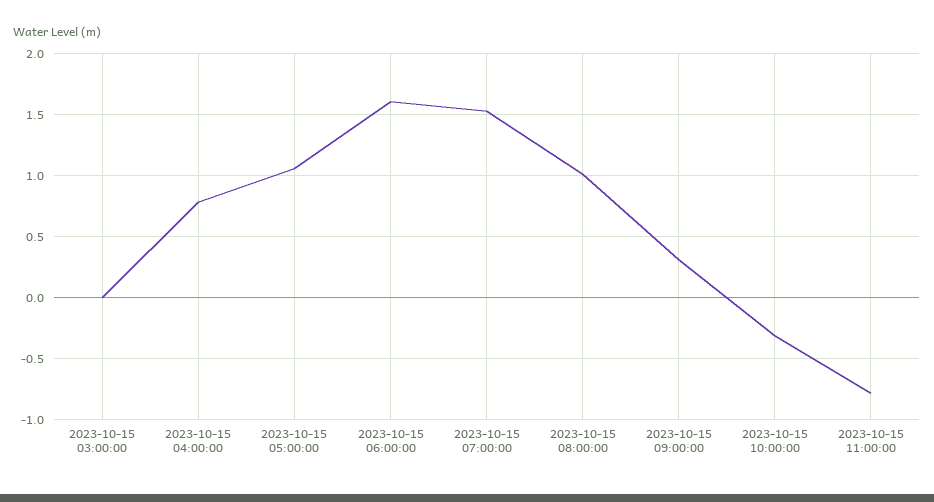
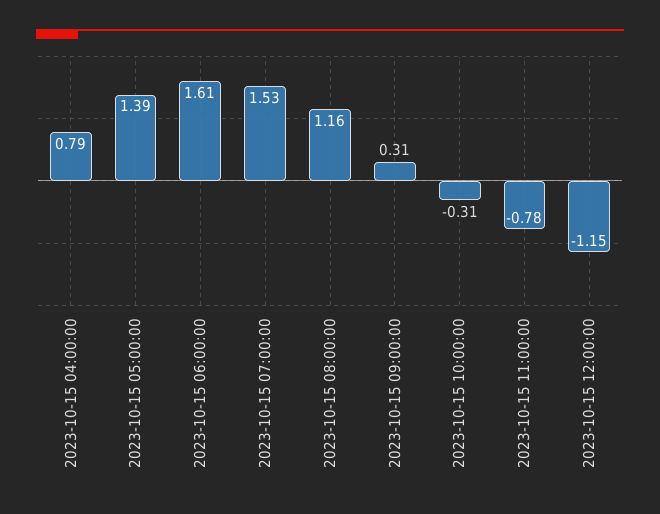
2023-10-15 03:00:00: 0 -> none
2023-10-15 05:00:00: 1.05 -> 1.39
2023-10-15 08:00:00: 1 -> 1.16
2023-10-15 12:00:00: none -> -1.15

